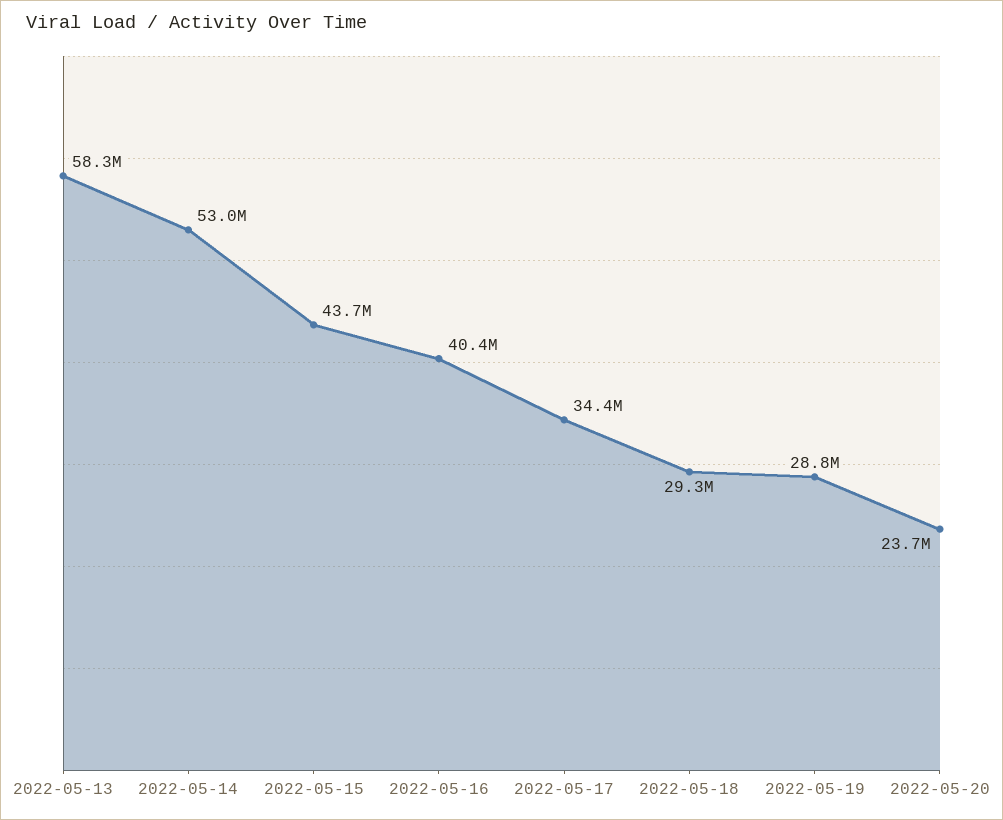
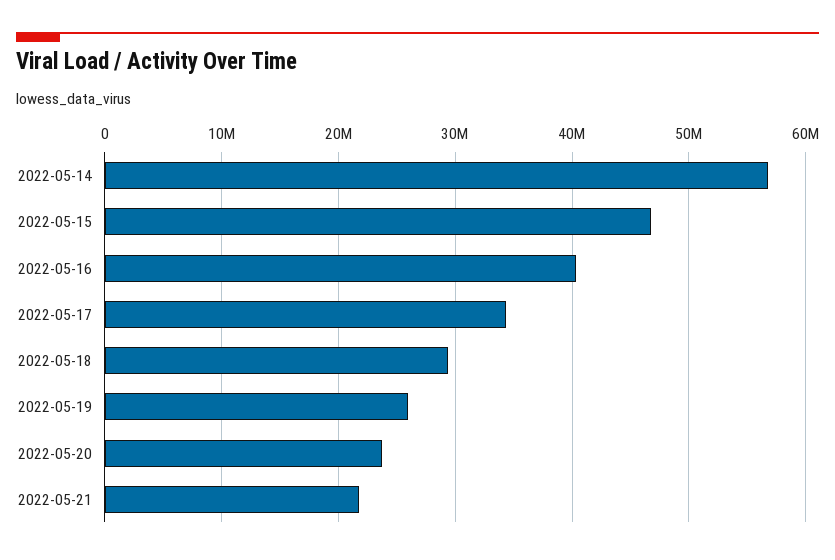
2022-05-13: 58300000 -> none
2022-05-14: 53000000 -> 57000000
2022-05-15: 43700000 -> 47000000
2022-05-19: 28800000 -> 26000000
2022-05-21: none -> 22000000

